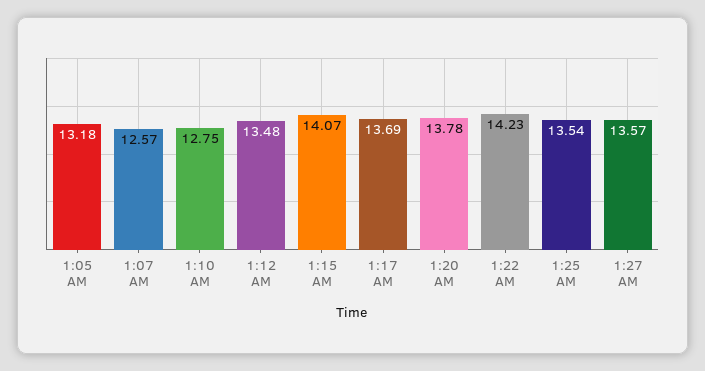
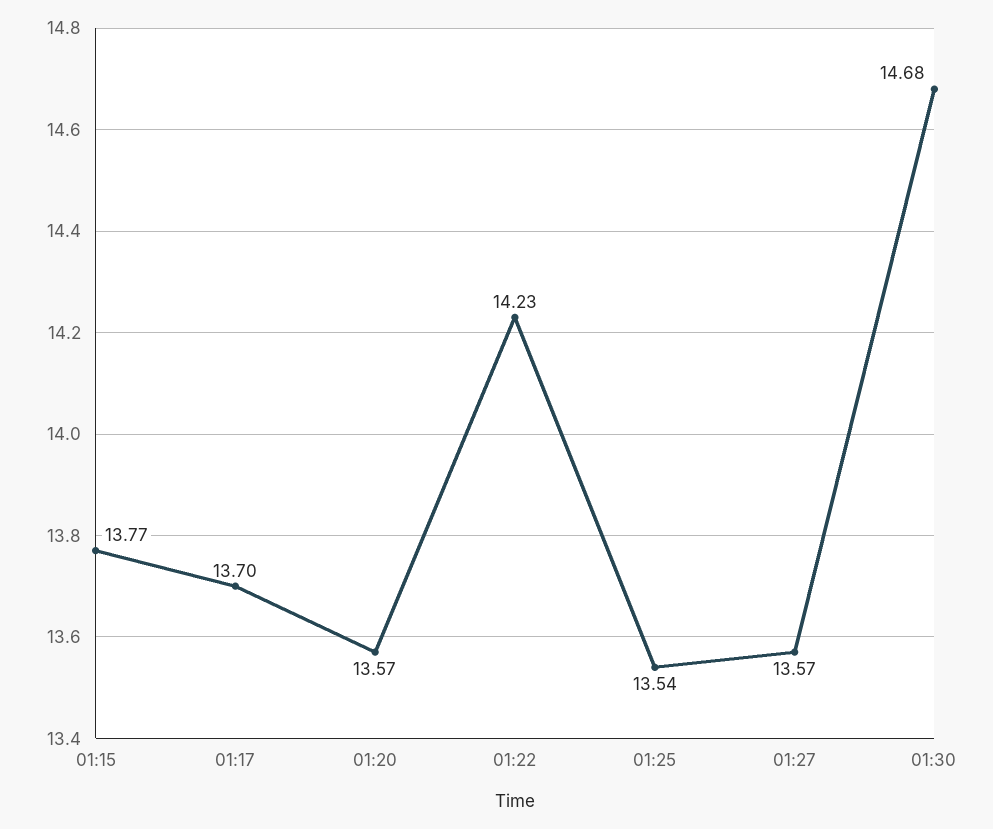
1:05 AM: 13.18 -> none
1:07 AM: 12.57 -> none
1:10 AM: 12.75 -> none
1:12 AM: 13.48 -> none
1:15 AM: 14.07 -> 13.77
1:17 AM: 13.69 -> 13.7
1:20 AM: 13.78 -> 13.57
01:30: none -> 14.68

